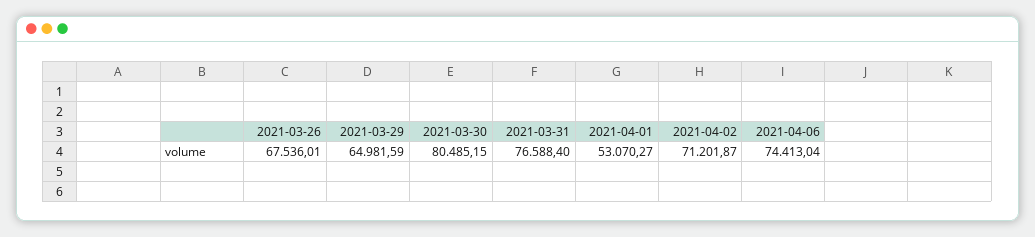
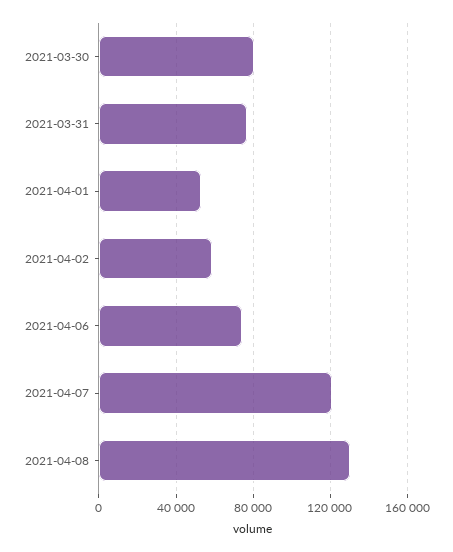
2021-03-26: 67536.01 -> none
2021-03-29: 64981.59 -> none
2021-04-02: 71201.87 -> 60000
2021-04-07: none -> 120000
2021-04-08: none -> 130000

